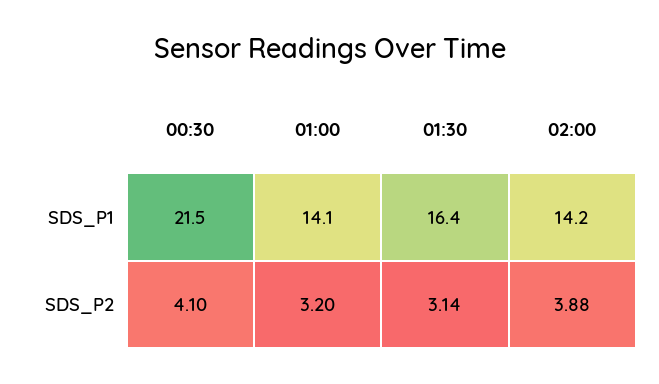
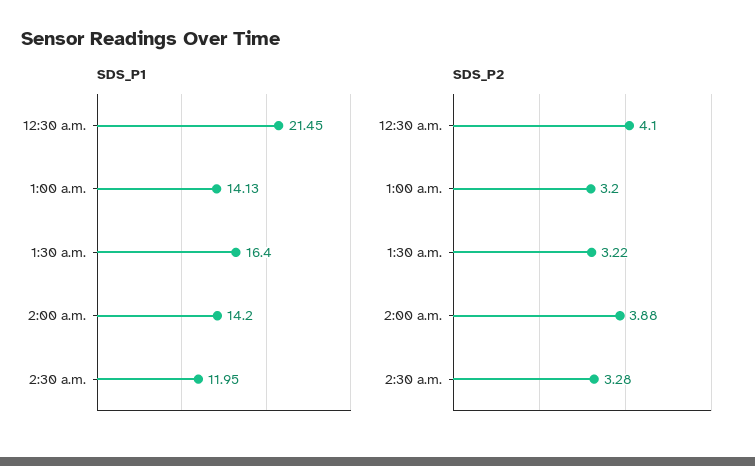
SDS_P2, 01:30: 3.14 -> 3.22
SDS_P1, 2:30 a.m.: none -> 11.95
SDS_P2, 2:30 a.m.: none -> 3.28

